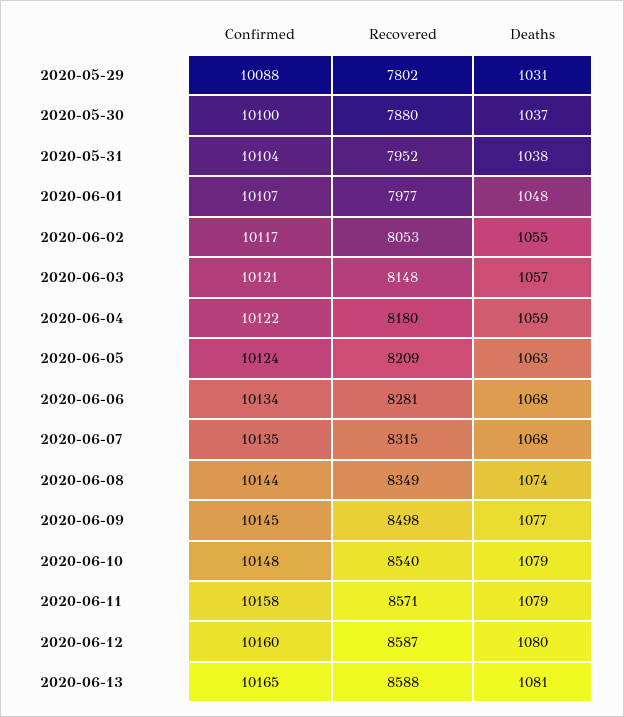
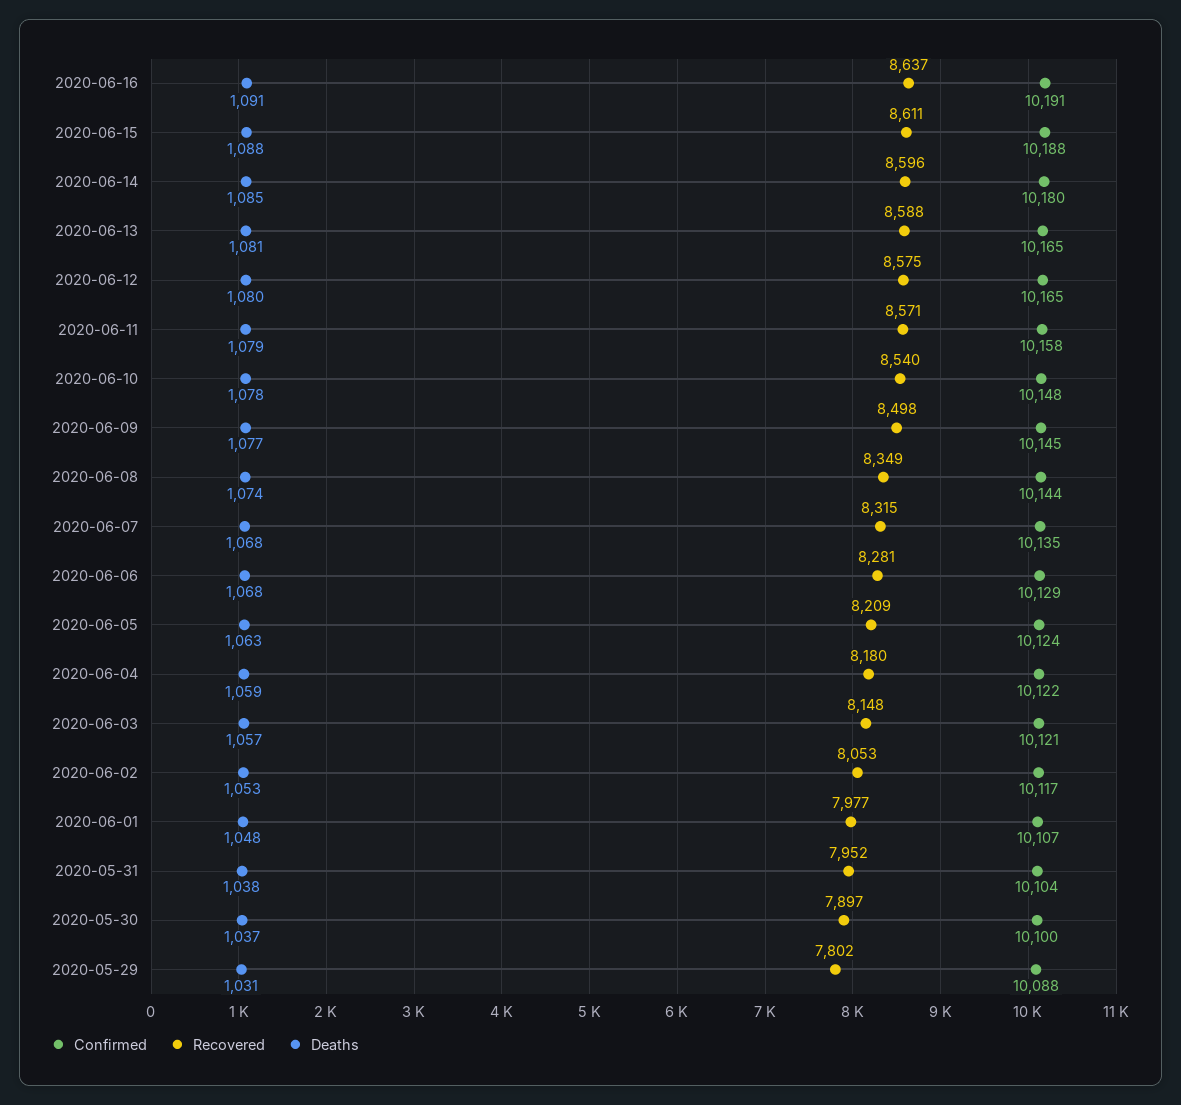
Recovered, 2020-05-30: 7880 -> 7897
Deaths, 2020-06-02: 1055 -> 1053
Confirmed, 2020-06-06: 10134 -> 10129
Deaths, 2020-06-10: 1079 -> 1078
Confirmed, 2020-06-12: 10160 -> 10165
Recovered, 2020-06-12: 8587 -> 8575
Confirmed, 2020-06-16: none -> 10191
Recovered, 2020-06-16: none -> 8637
Deaths, 2020-06-16: none -> 1091
Confirmed, 2020-06-15: none -> 10188
Recovered, 2020-06-15: none -> 8611
Deaths, 2020-06-15: none -> 1088
Confirmed, 2020-06-14: none -> 10180
Recovered, 2020-06-14: none -> 8596
Deaths, 2020-06-14: none -> 1085

